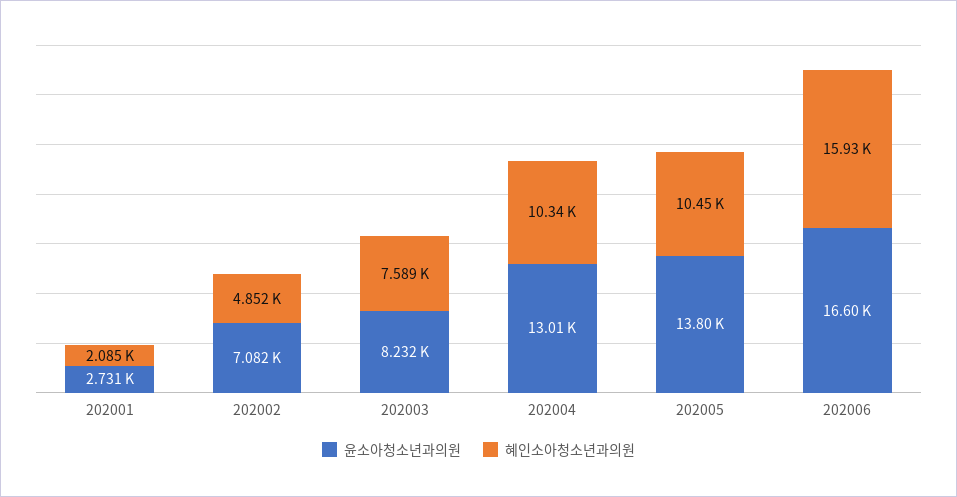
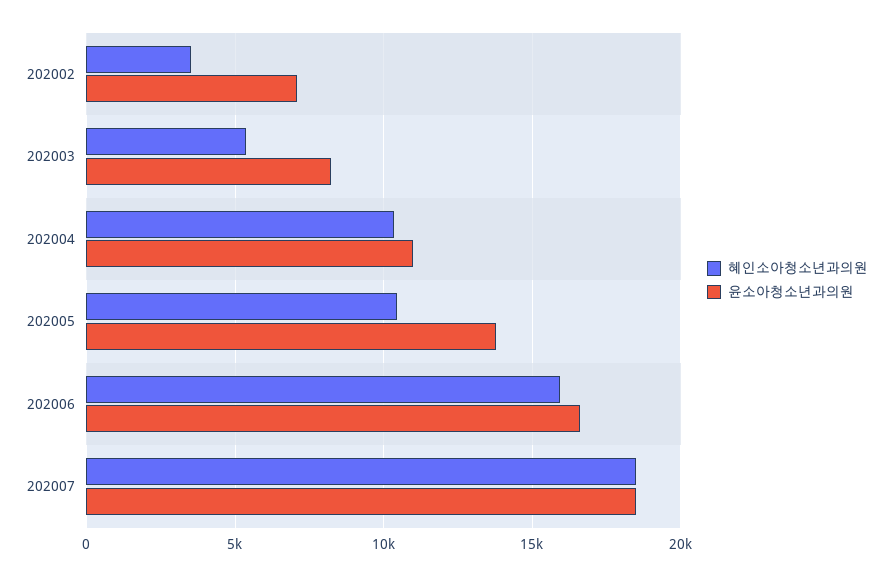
윤소아청소년과의원, 202001: 2731 -> none
혜인소아청소년과의원, 202001: 2085 -> none
혜인소아청소년과의원, 202002: 4852 -> 3500
혜인소아청소년과의원, 202003: 7589 -> 5500
윤소아청소년과의원, 202004: 13010 -> 11000
혜인소아청소년과의원, 202007: none -> 18500
윤소아청소년과의원, 202007: none -> 18500

